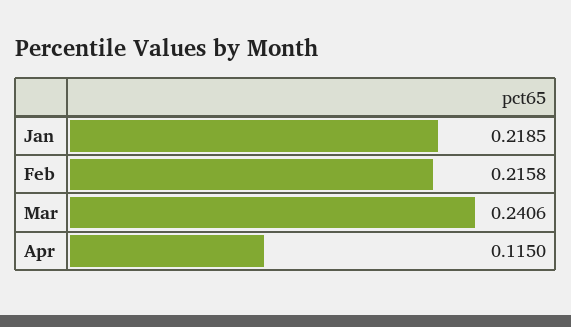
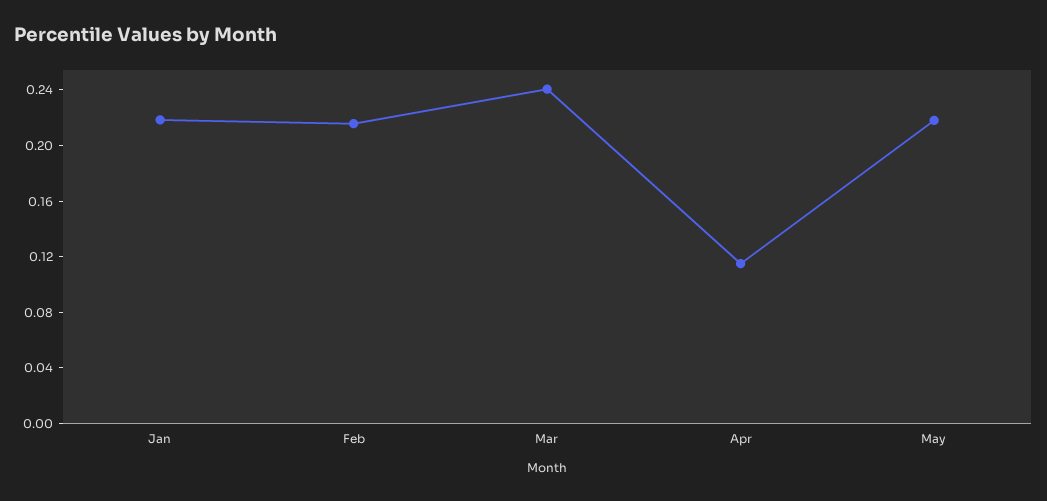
May: none -> 0.22

